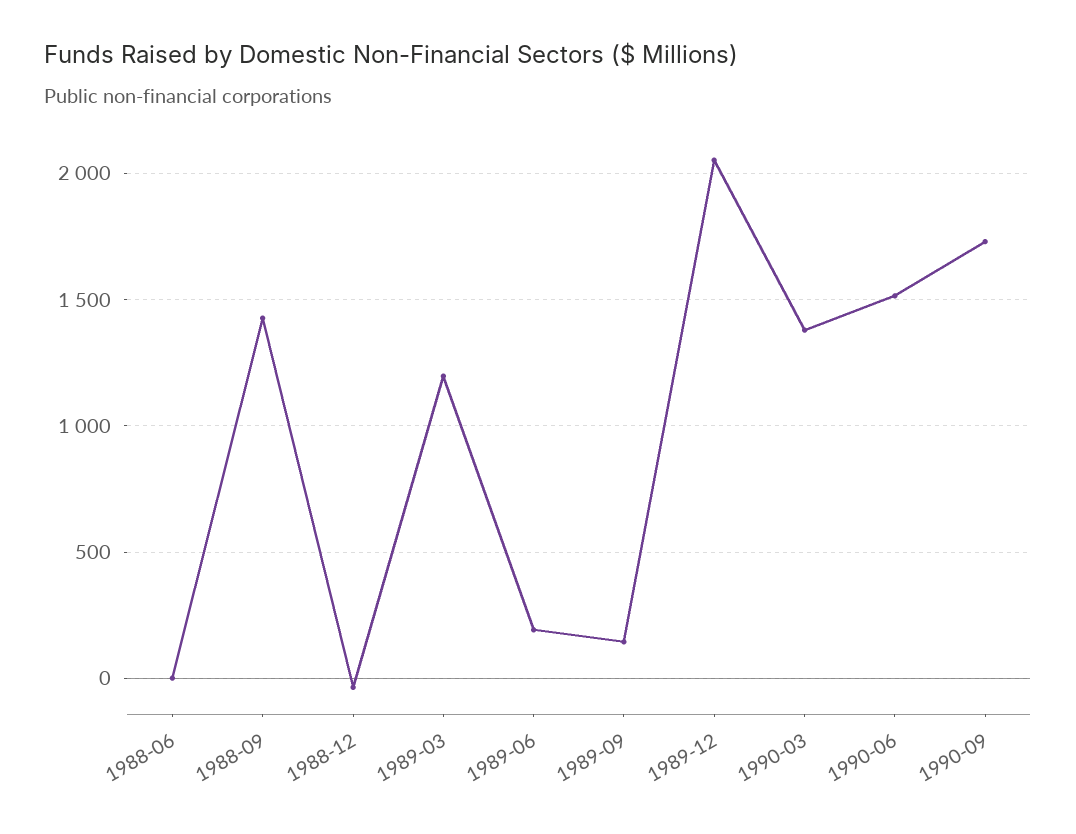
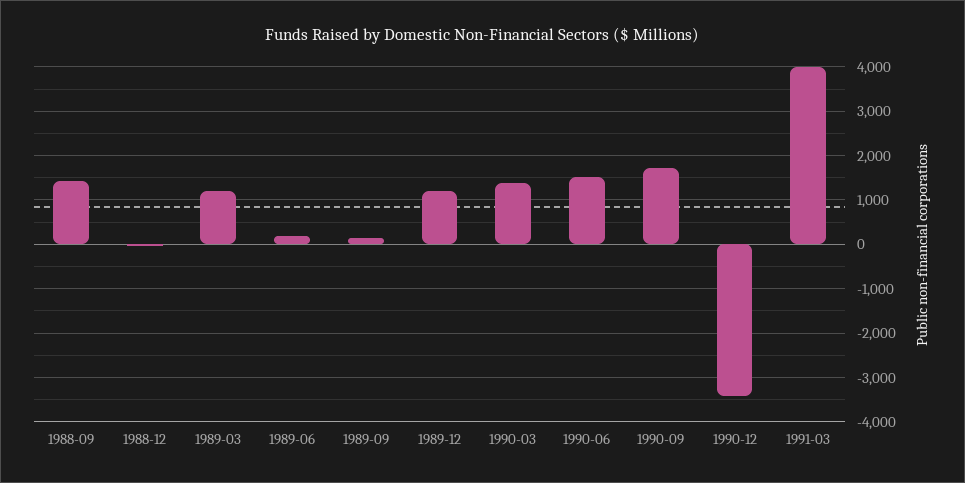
1988-06: 0 -> none
1989-12: 2050 -> 1200
1990-12: none -> -3400
1991-03: none -> 4000

